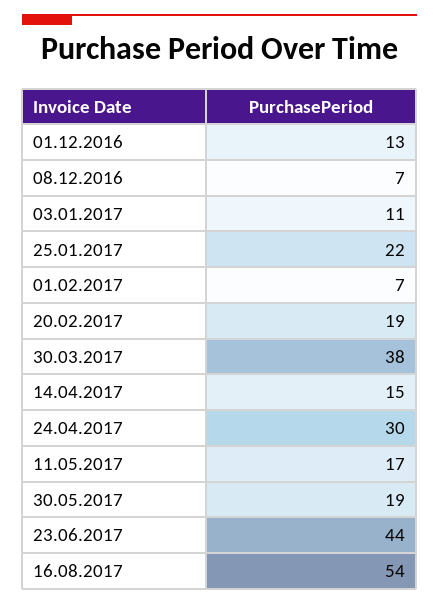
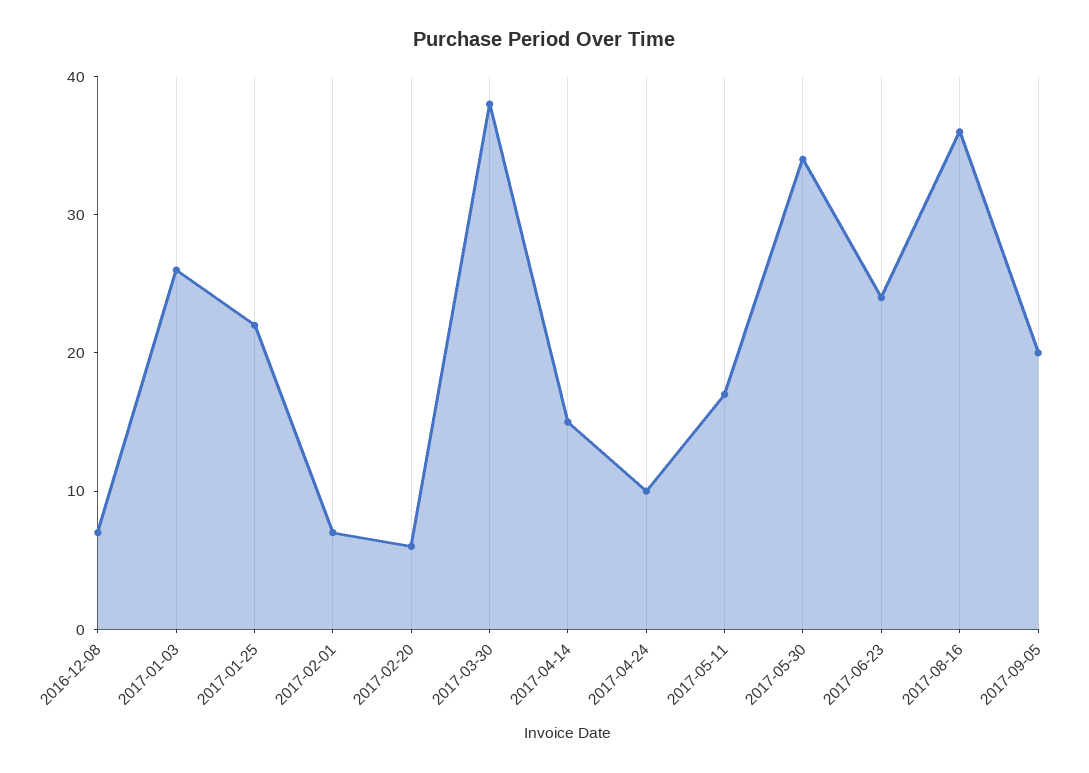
01.12.2016: 13 -> none
03.01.2017: 11 -> 26
20.02.2017: 19 -> 6
24.04.2017: 30 -> 10
30.05.2017: 19 -> 34
23.06.2017: 44 -> 24
16.08.2017: 54 -> 36
2017-09-05: none -> 20

